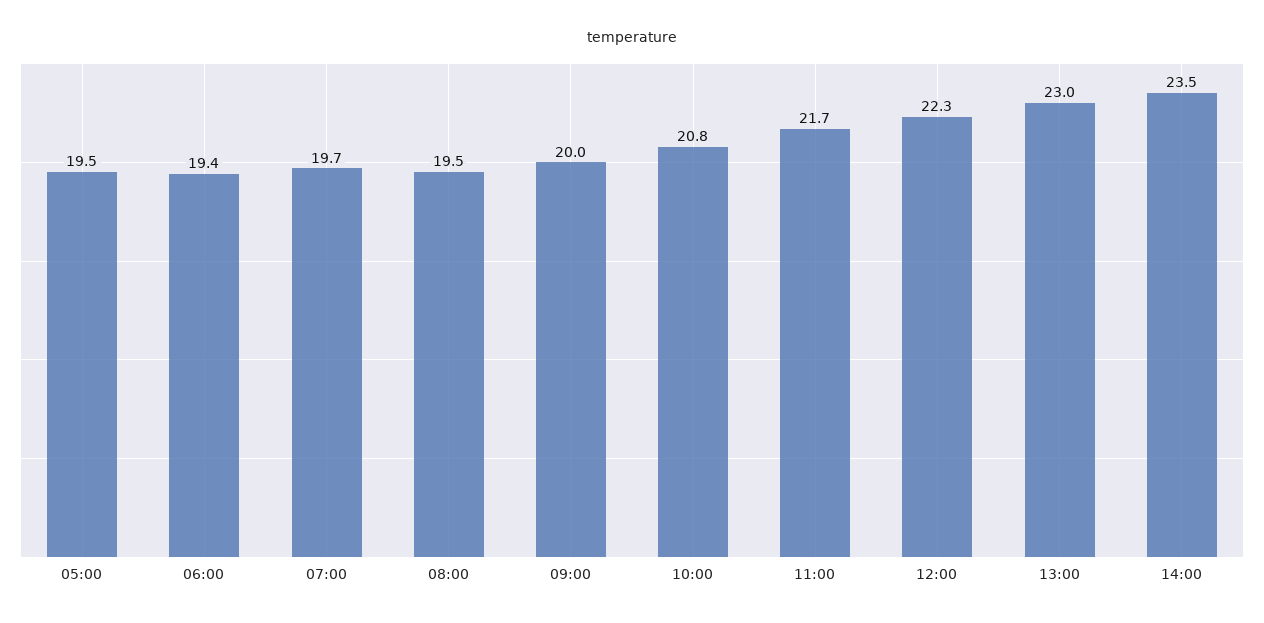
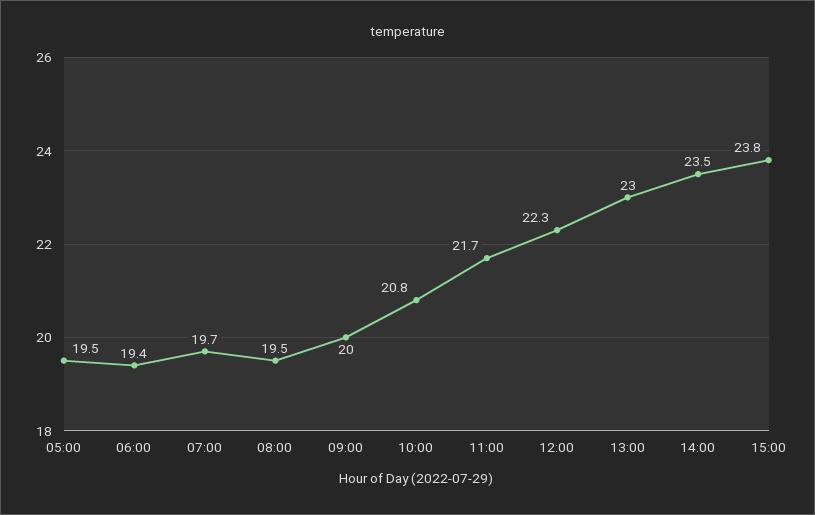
15:00: none -> 23.8

